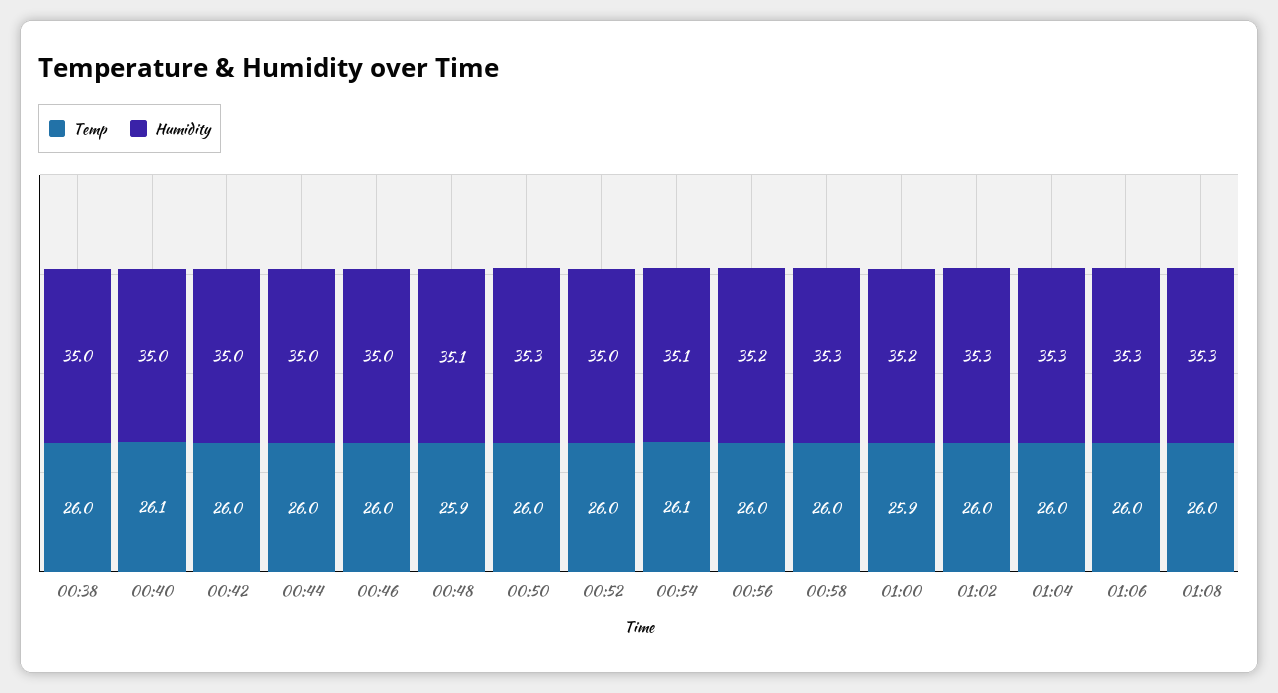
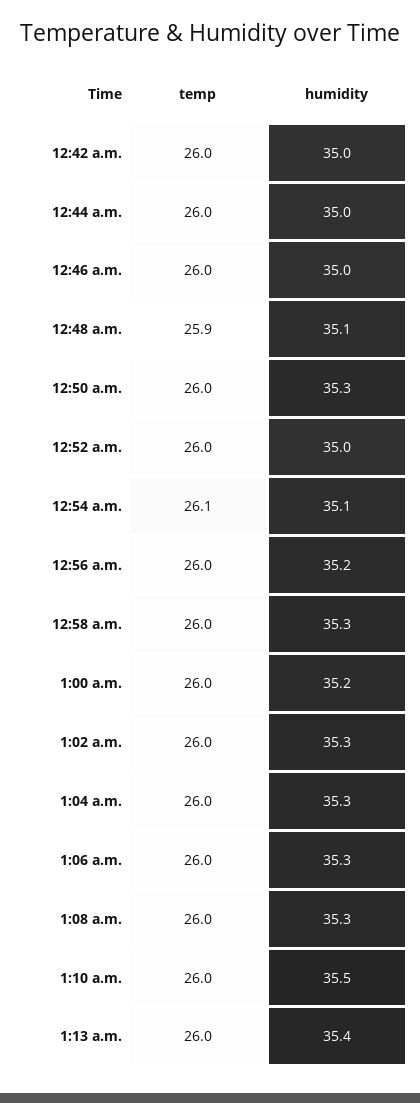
Temp, 00:38: 26 -> none
Humidity, 00:38: 35 -> none
Temp, 00:40: 26.1 -> none
Humidity, 00:40: 35 -> none
Temp, 01:00: 25.9 -> 26
Temp, 1:10 a.m.: none -> 26
Humidity, 1:10 a.m.: none -> 35.5
Temp, 1:13 a.m.: none -> 26
Humidity, 1:13 a.m.: none -> 35.4

